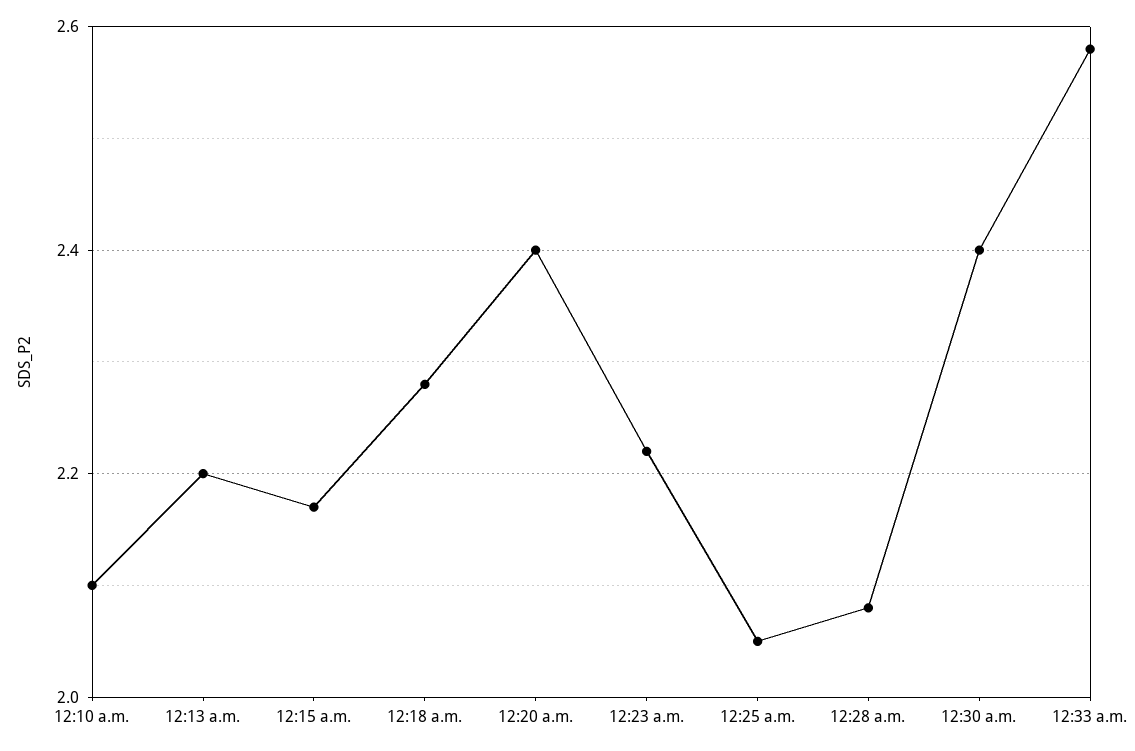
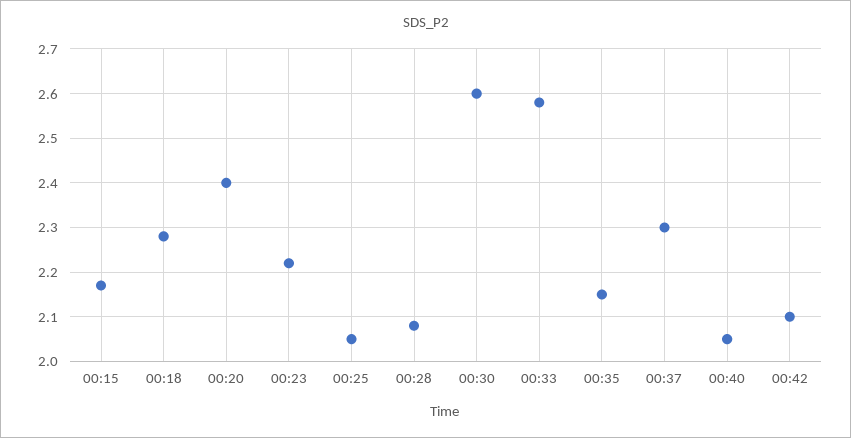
12:10 a.m.: 2.1 -> none
12:13 a.m.: 2.2 -> none
12:30 a.m.: 2.4 -> 2.6
00:35: none -> 2.15
00:37: none -> 2.3
00:40: none -> 2.05
00:42: none -> 2.1

